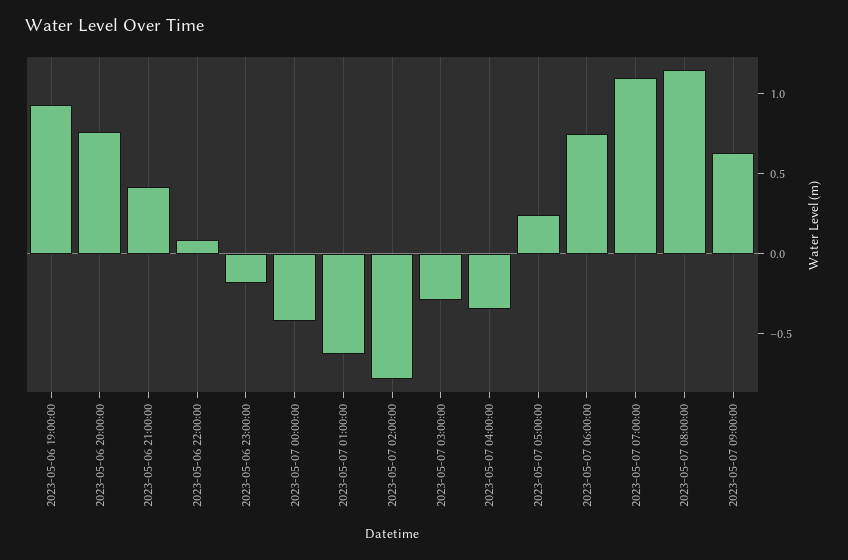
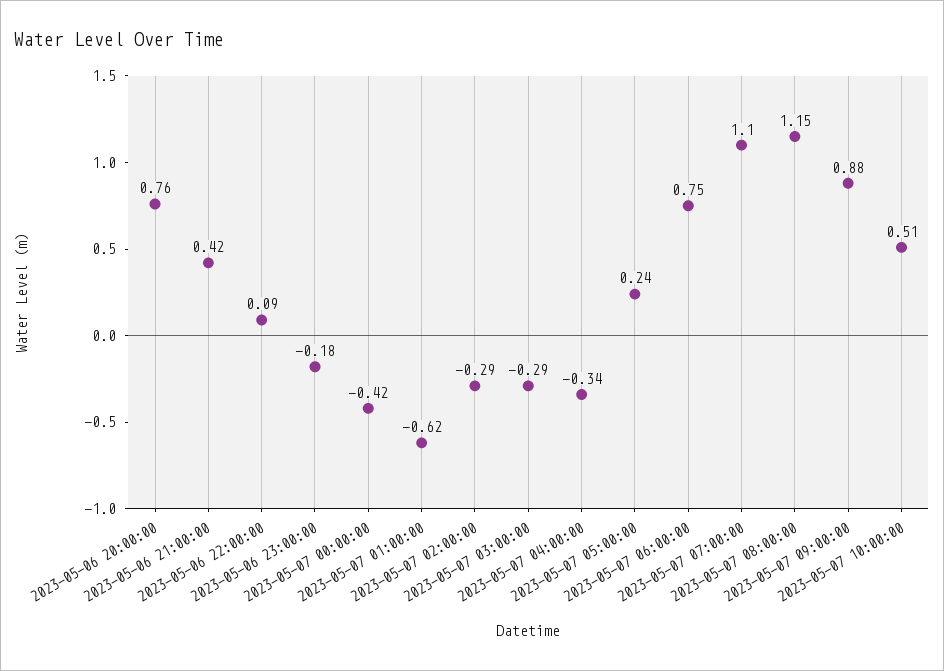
2023-05-06 19:00:00: 0.9 -> none
2023-05-07 02:00:00: -0.8 -> -0.29
2023-05-07 09:00:00: 0.6 -> 0.88
2023-05-07 10:00:00: none -> 0.51

